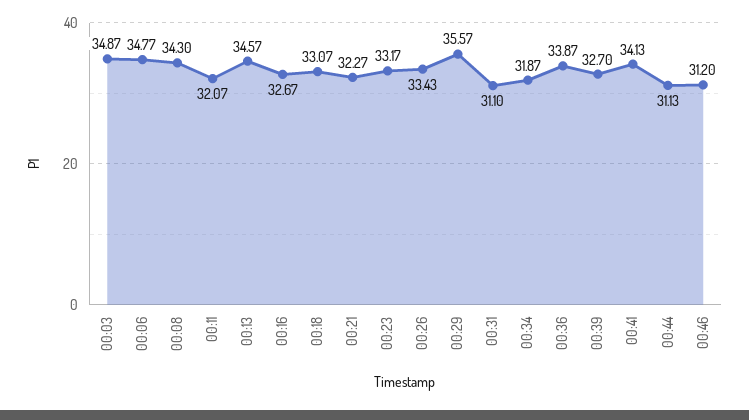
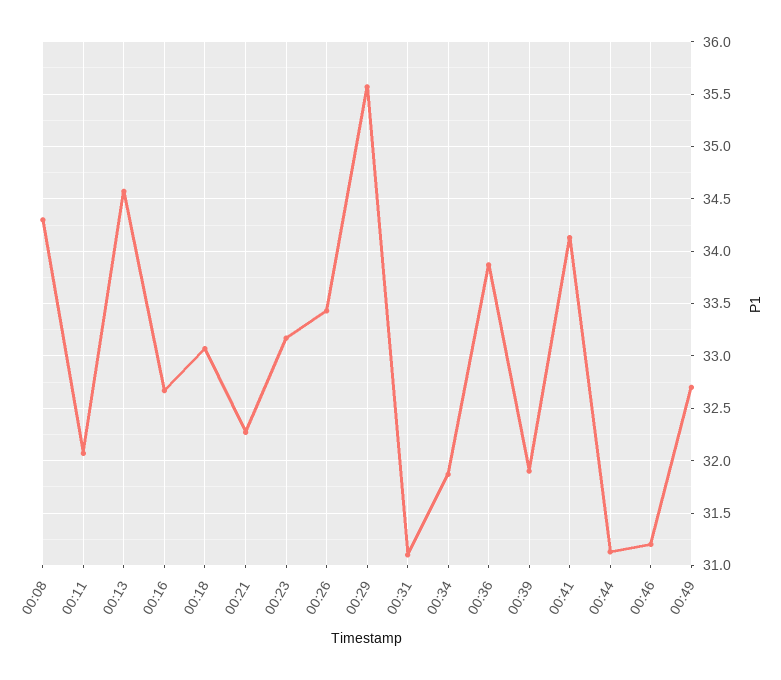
00:03: 34.87 -> none
00:06: 34.77 -> none
00:39: 32.7 -> 31.9
00:49: none -> 32.7

